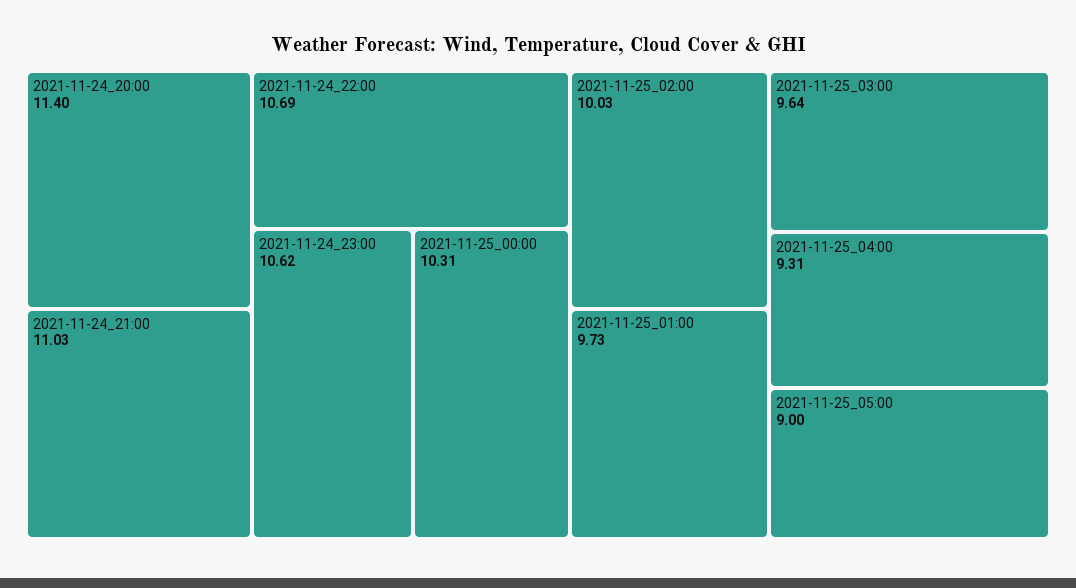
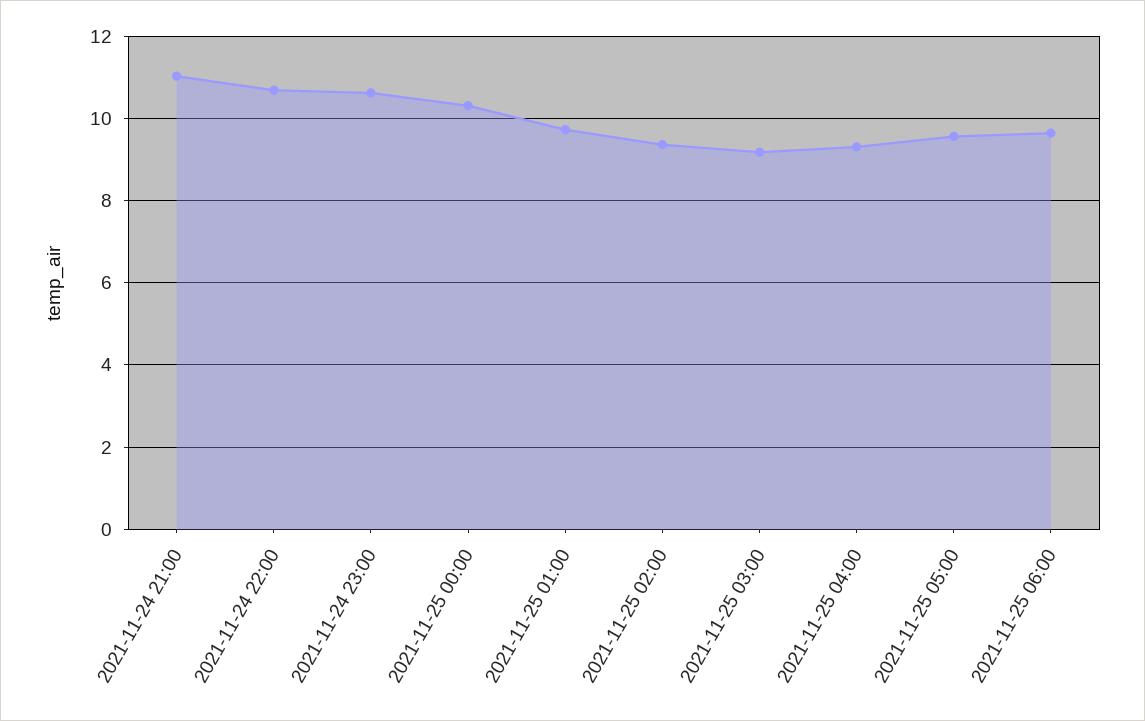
2021-11-24_20:00: 11.4 -> none
2021-11-25_02:00: 10.03 -> 9.4
2021-11-25_03:00: 9.64 -> 9.2
2021-11-25_05:00: 9 -> 9.6
2021-11-25 06:00: none -> 9.6

